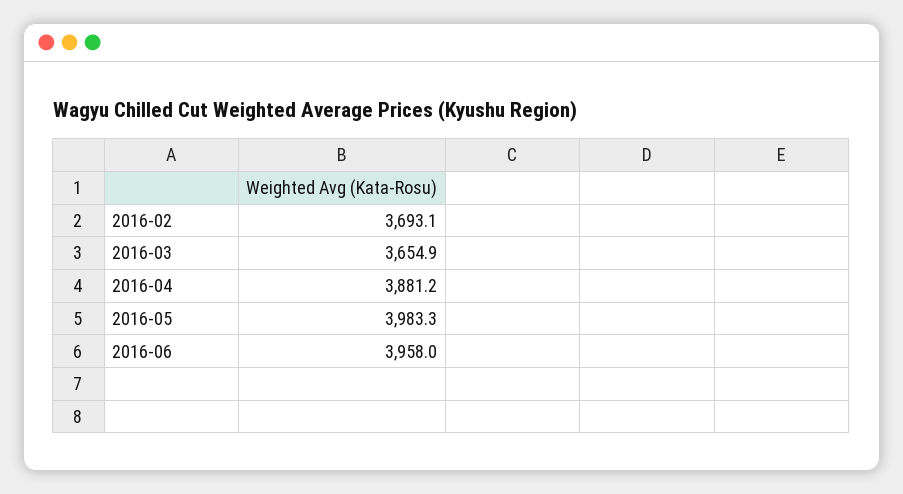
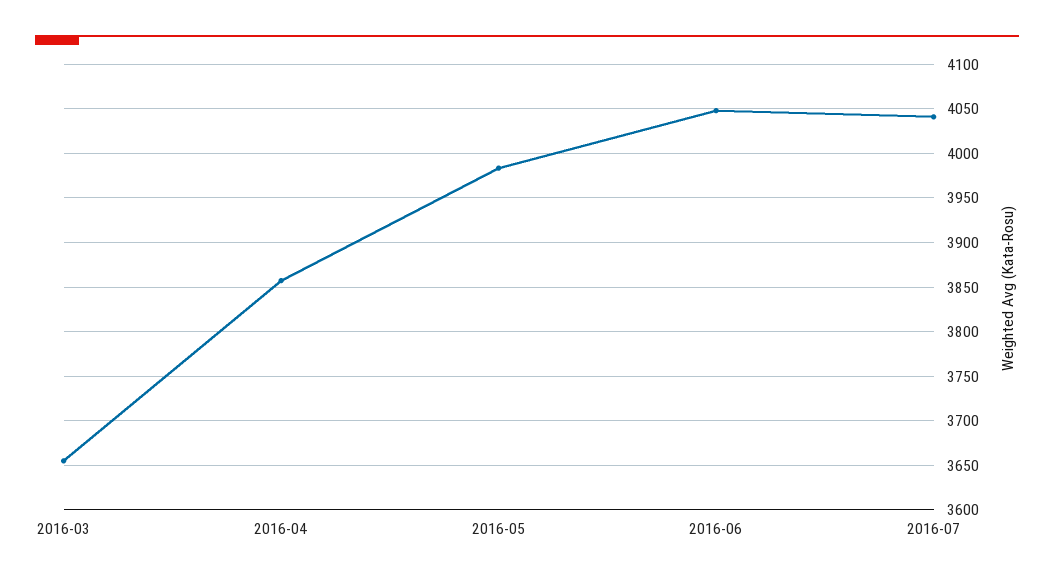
2016-02: 3693.1 -> none
2016-04: 3881.2 -> 3860
2016-06: 3958 -> 4050
2016-07: none -> 4040

